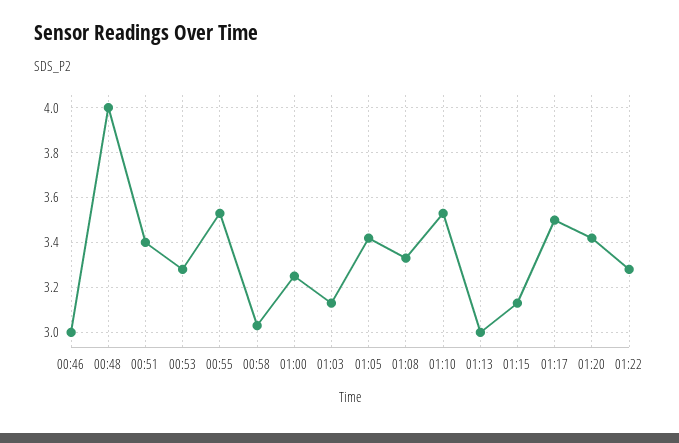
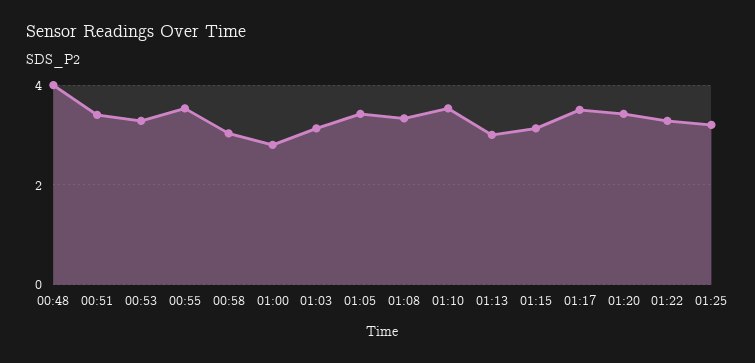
00:46: 3 -> none
01:00: 3.25 -> 2.8
01:25: none -> 3.2

